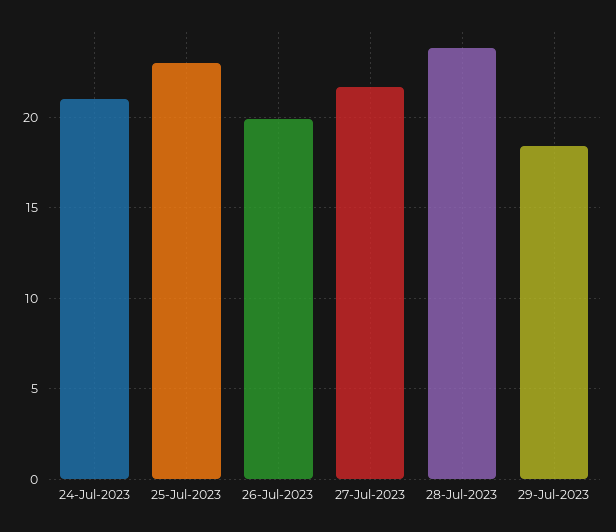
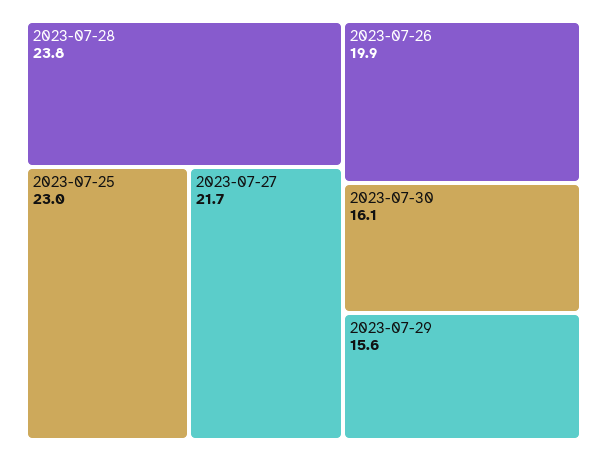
24-Jul-2023: 21 -> none
29-Jul-2023: 18.5 -> 15.6
2023-07-30: none -> 16.1

